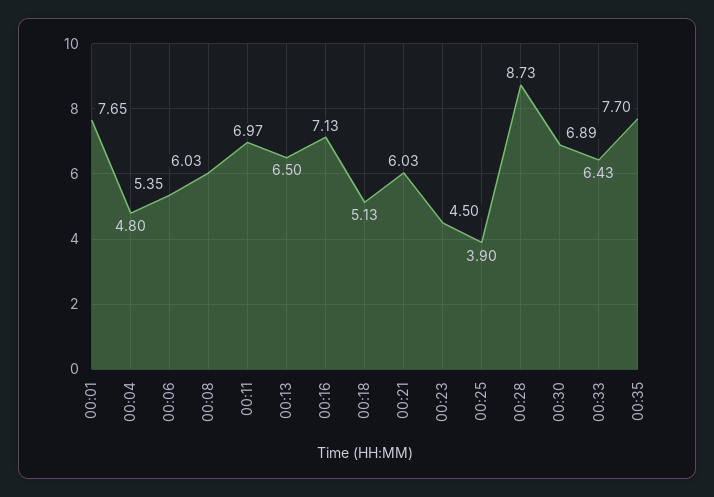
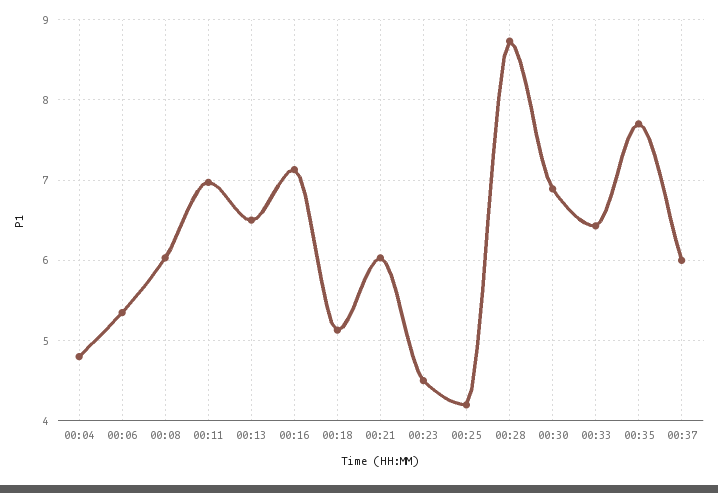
00:01: 7.65 -> none
00:25: 3.9 -> 4.2
00:37: none -> 6

